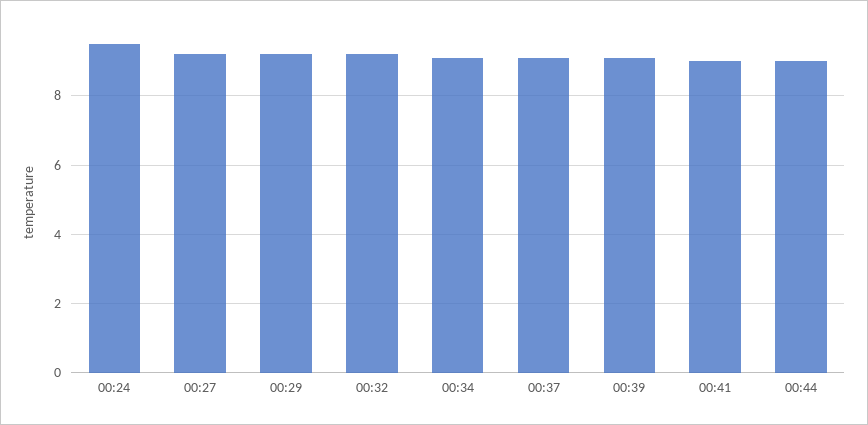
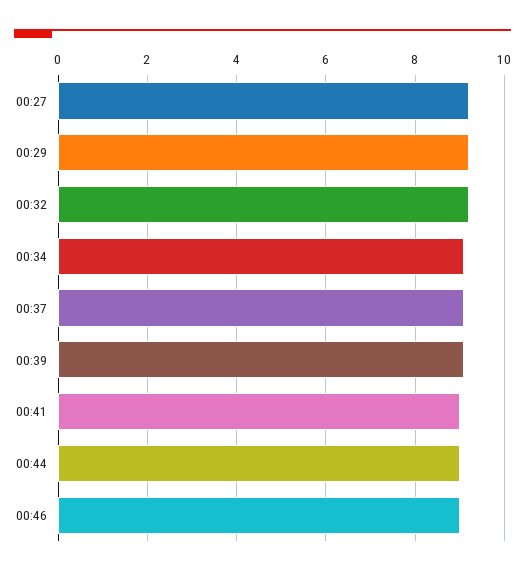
00:24: 9.5 -> none
00:46: none -> 9

